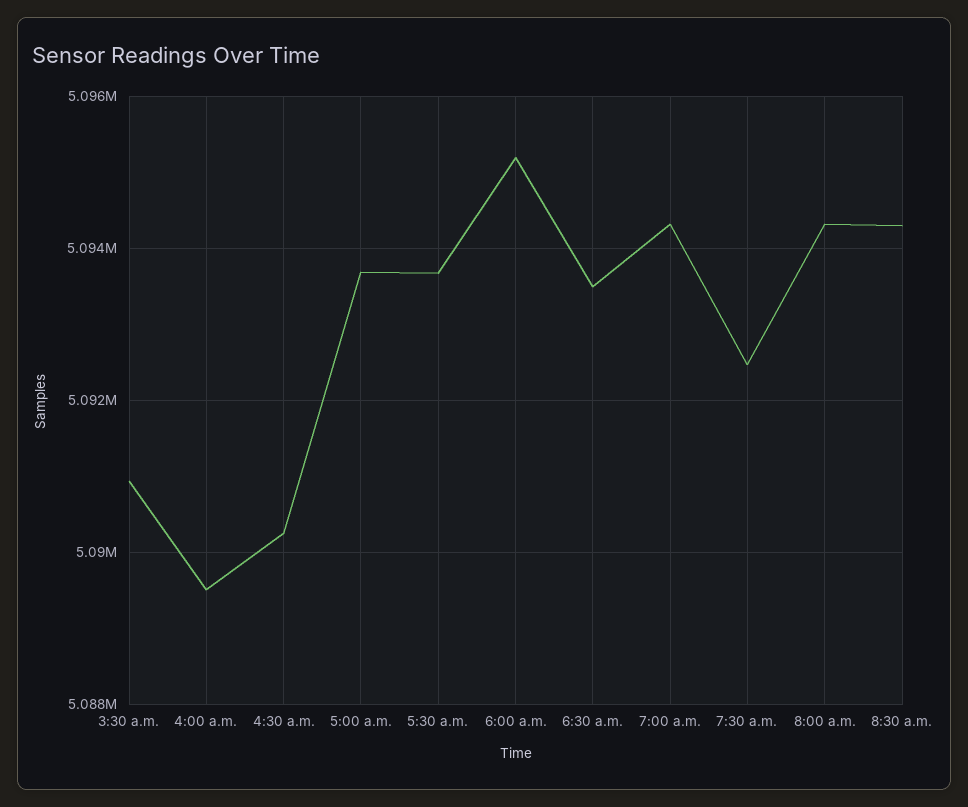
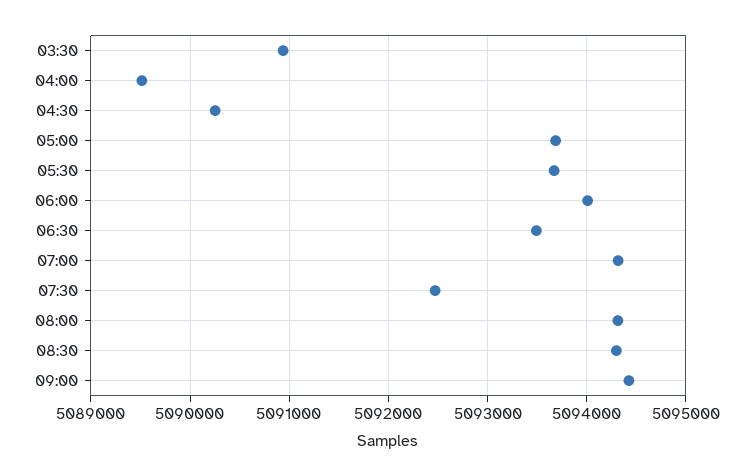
6:00 a.m.: 5095200 -> 5094000
09:00: none -> 5094400

